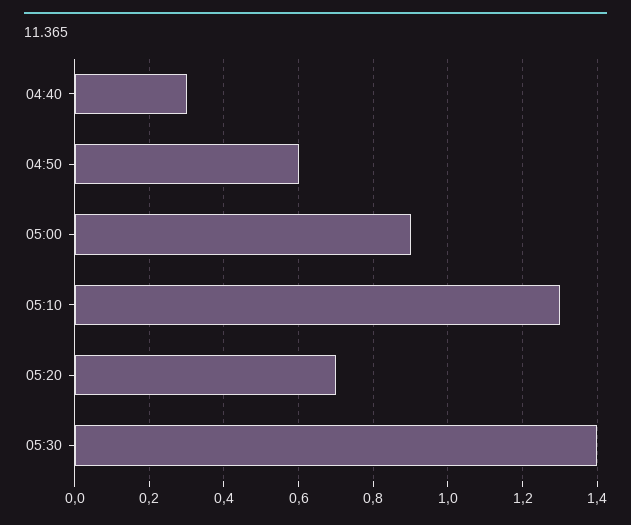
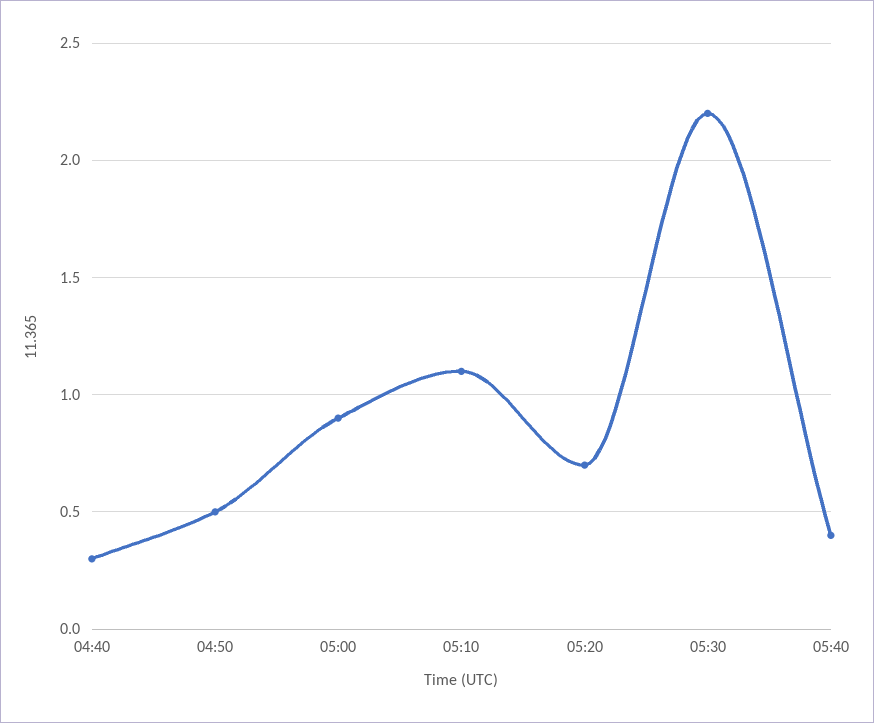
04:50: 0.6 -> 0.5
05:10: 1.3 -> 1.1
05:30: 1.4 -> 2.2
05:40: none -> 0.4

